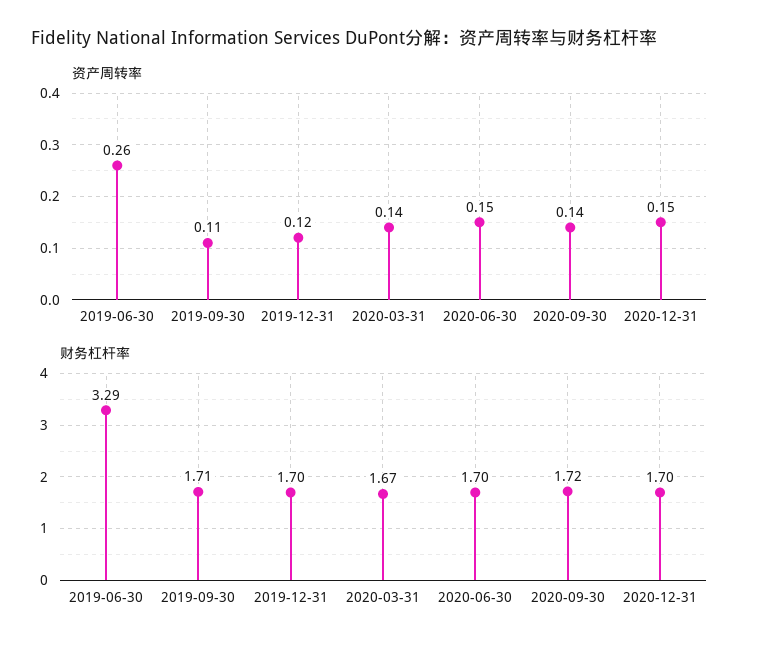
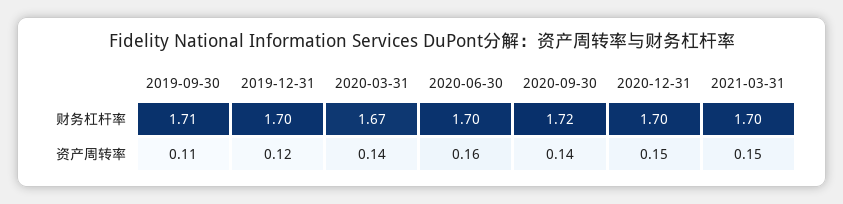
资产周转率, 2019-06-30: 0.26 -> none
资产周转率, 2020-06-30: 0.15 -> 0.16
财务杠杆率, 2019-06-30: 3.29 -> none
财务杠杆率, 2021-03-31: none -> 1.7
资产周转率, 2021-03-31: none -> 0.15

